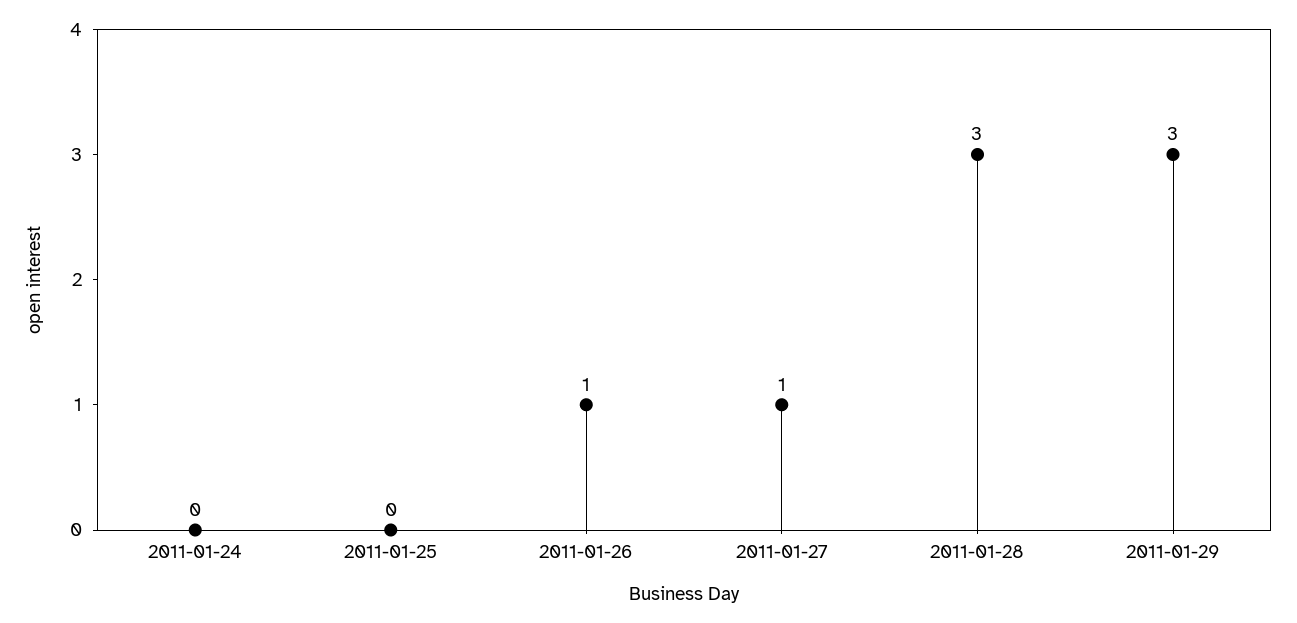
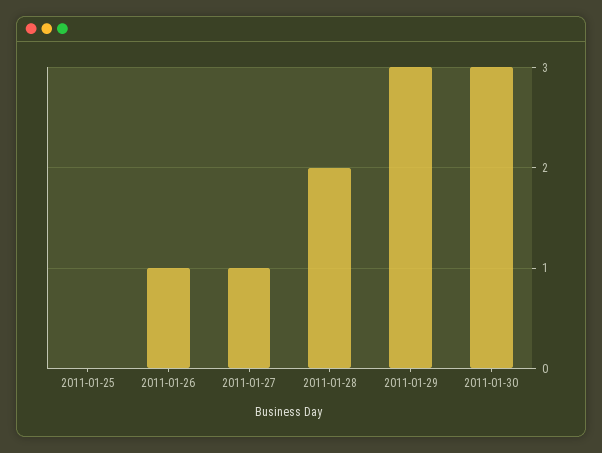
2011-01-24: 0 -> none
2011-01-28: 3 -> 2
2011-01-30: none -> 3

